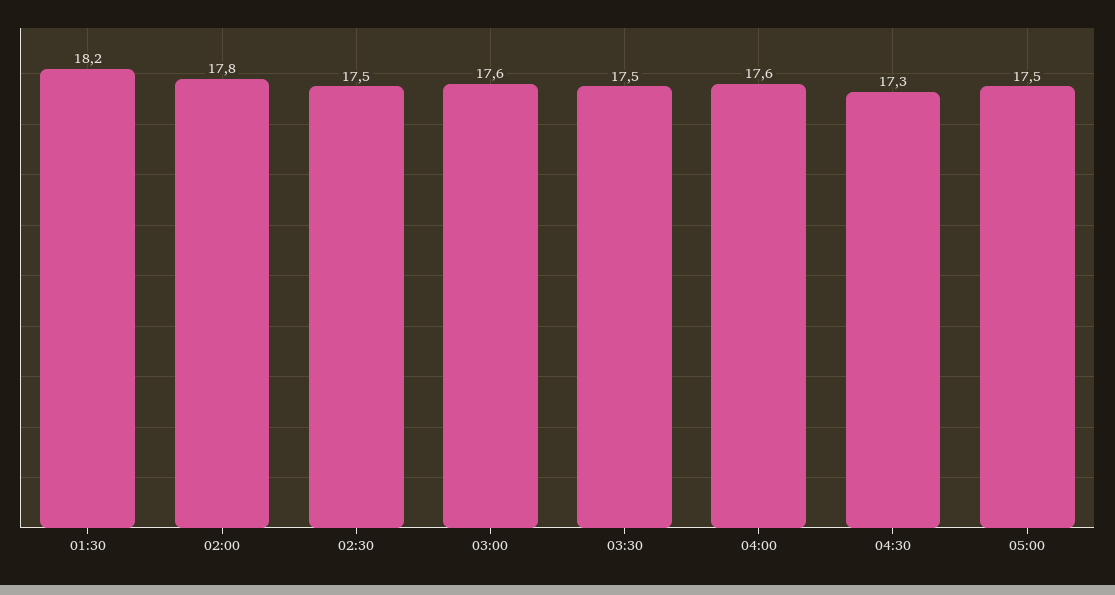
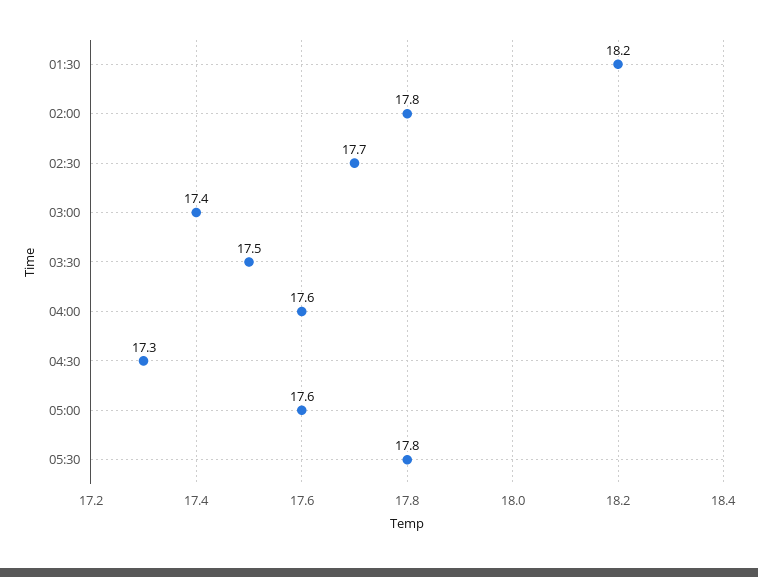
02:30: 17.5 -> 17.7
03:00: 17.6 -> 17.4
05:00: 17.5 -> 17.6
05:30: none -> 17.8

